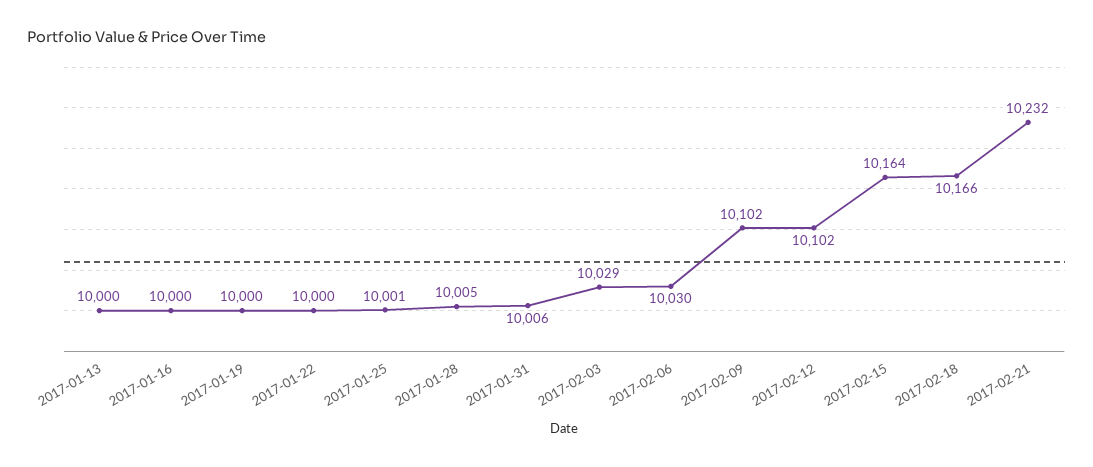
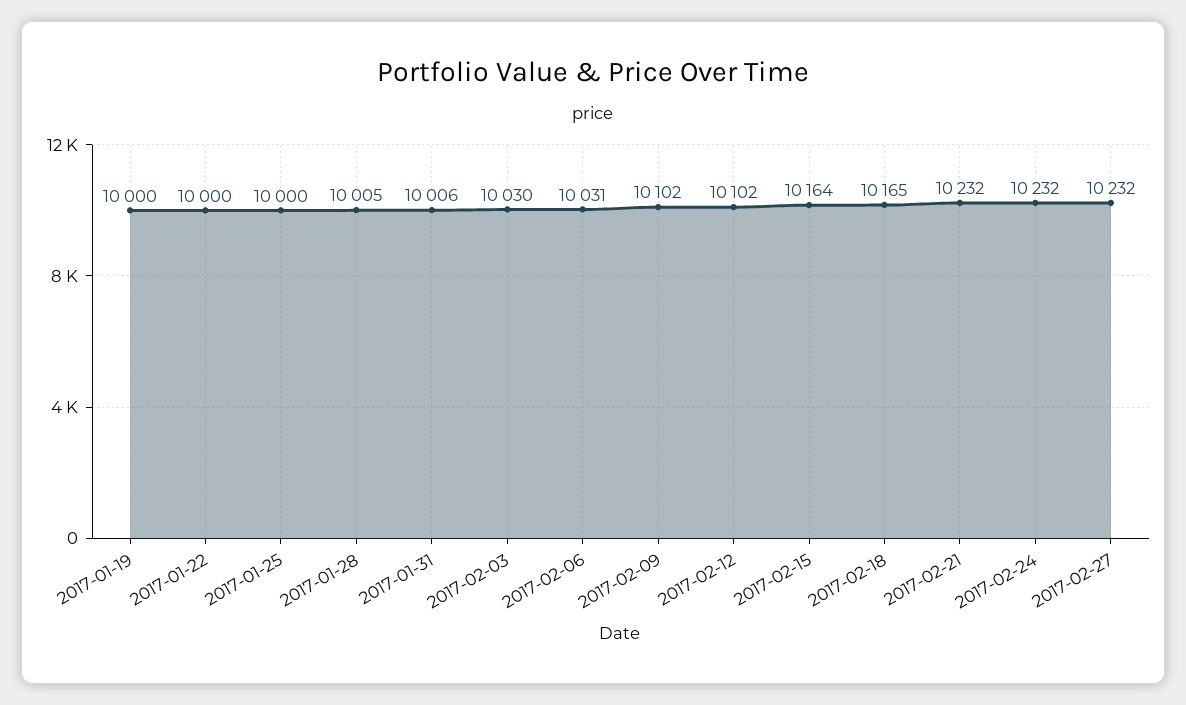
2017-01-13: 10000 -> none
2017-01-16: 10000 -> none
2017-01-25: 10001 -> 10000
2017-02-03: 10029 -> 10030
2017-02-06: 10030 -> 10031
2017-02-18: 10166 -> 10165
2017-02-24: none -> 10232
2017-02-27: none -> 10232

